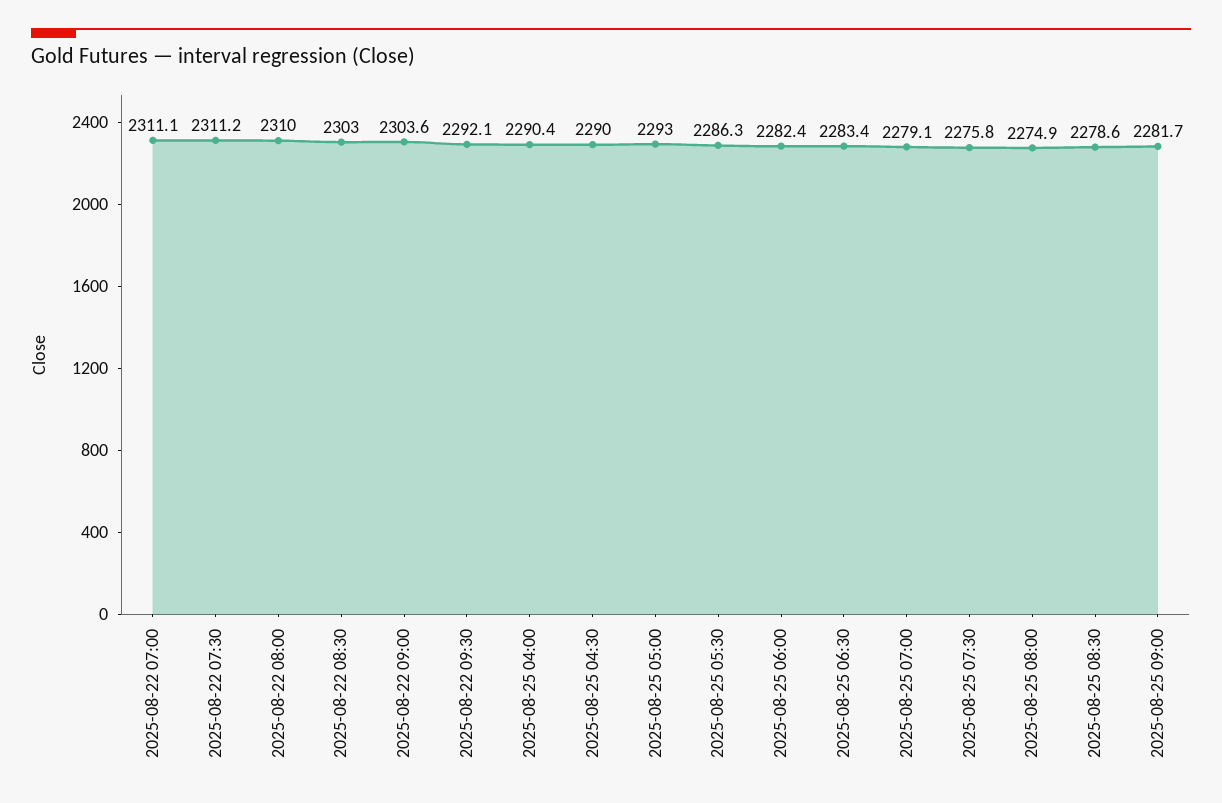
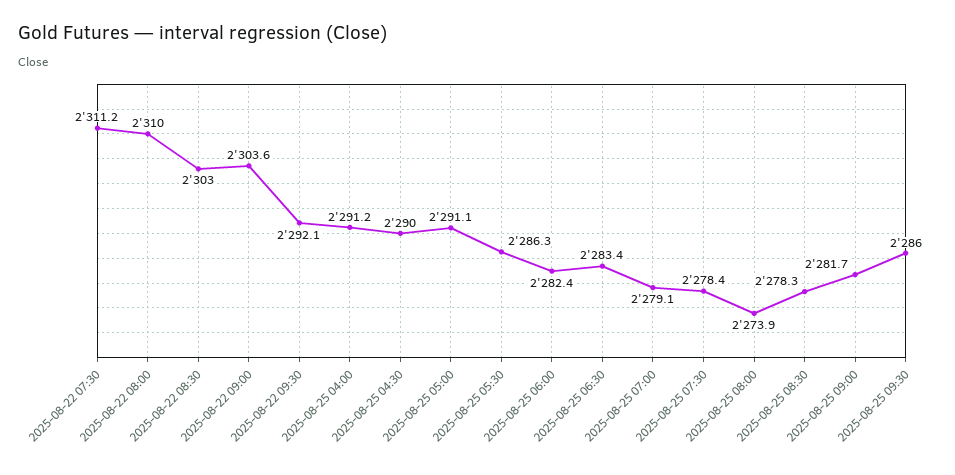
2025-08-22 07:00: 2311.1 -> none
2025-08-25 04:00: 2290.4 -> 2291.2
2025-08-25 05:00: 2293 -> 2291.1
2025-08-25 07:30: 2275.8 -> 2278.4
2025-08-25 08:00: 2274.9 -> 2273.9
2025-08-25 08:30: 2278.6 -> 2278.3
2025-08-25 09:30: none -> 2286

